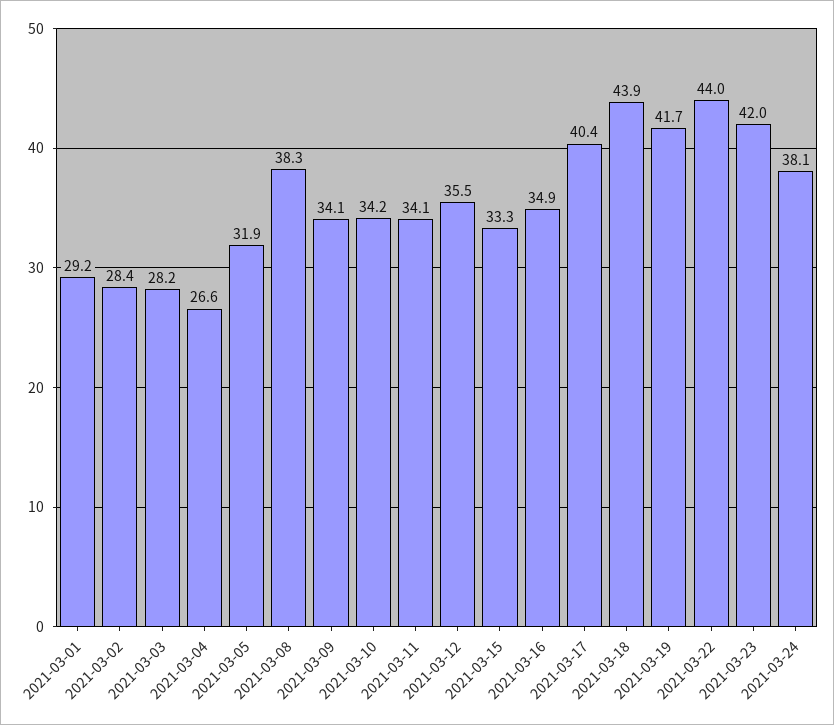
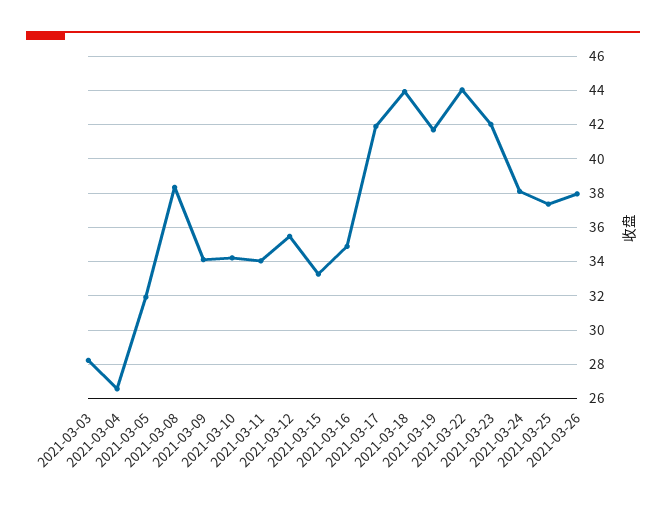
2021-03-01: 29.2 -> none
2021-03-02: 28.4 -> none
2021-03-17: 40.4 -> 42
2021-03-25: none -> 37.5
2021-03-26: none -> 38

